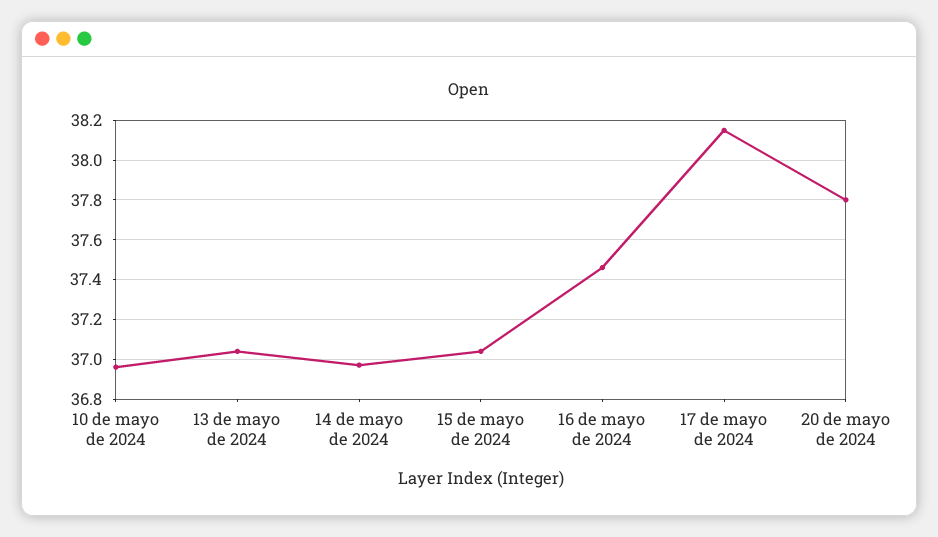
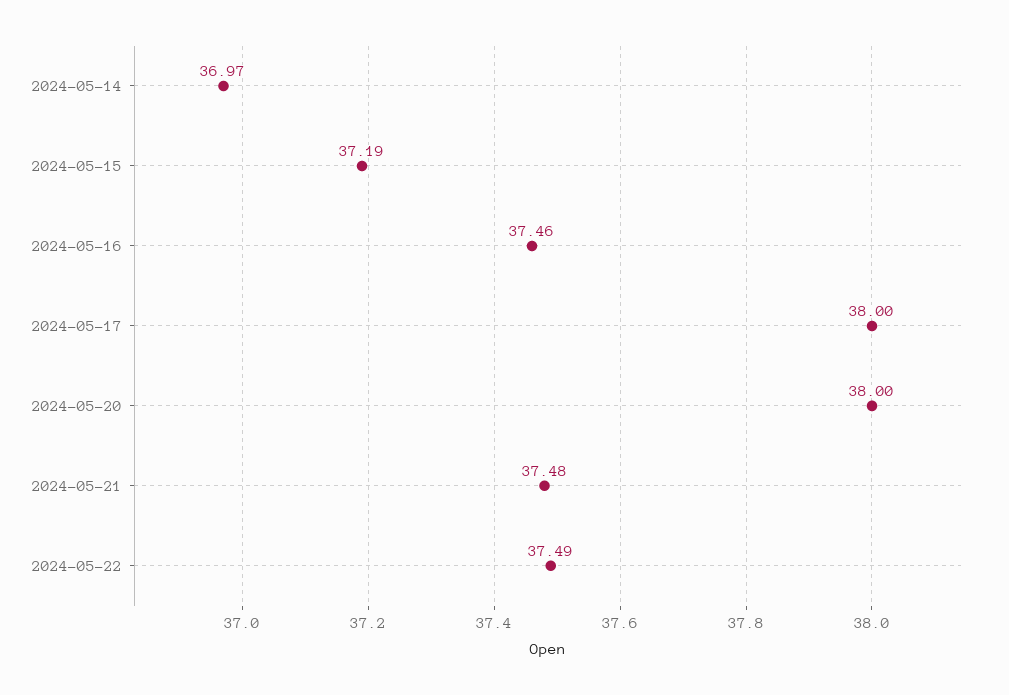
10 de mayo de 2024: 36.95 -> none
13 de mayo de 2024: 37.05 -> none
15 de mayo de 2024: 37.05 -> 37.19
17 de mayo de 2024: 38.15 -> 38
20 de mayo de 2024: 37.8 -> 38
2024-05-21: none -> 37.48
2024-05-22: none -> 37.49

